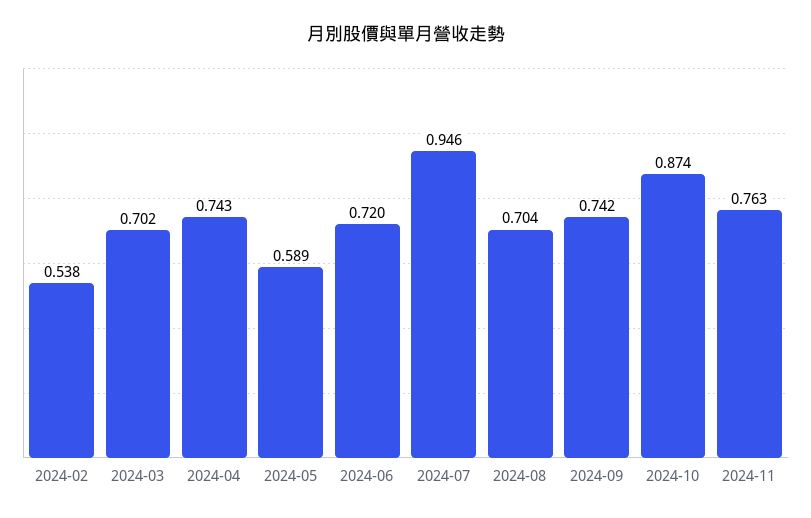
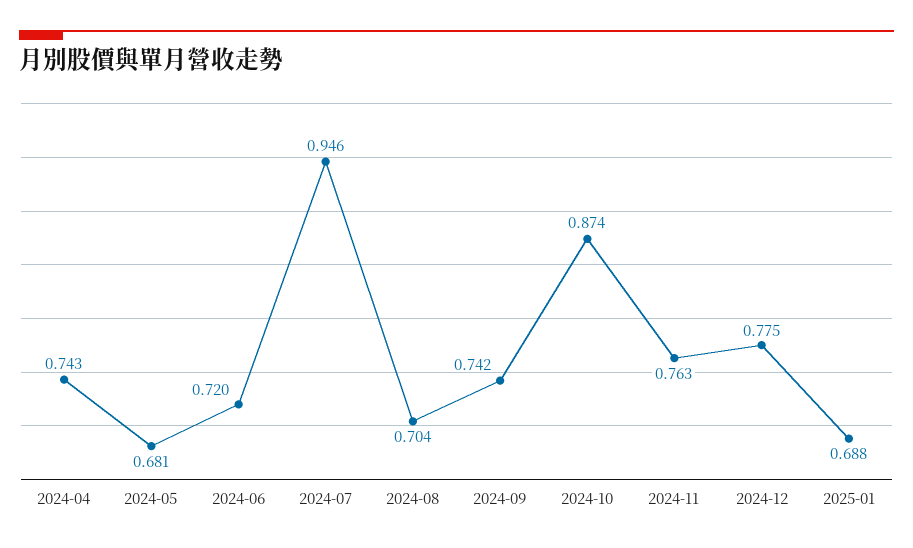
2024-02: 0.538 -> none
2024-03: 0.702 -> none
2024-05: 0.589 -> 0.681
2024-12: none -> 0.775
2025-01: none -> 0.688

